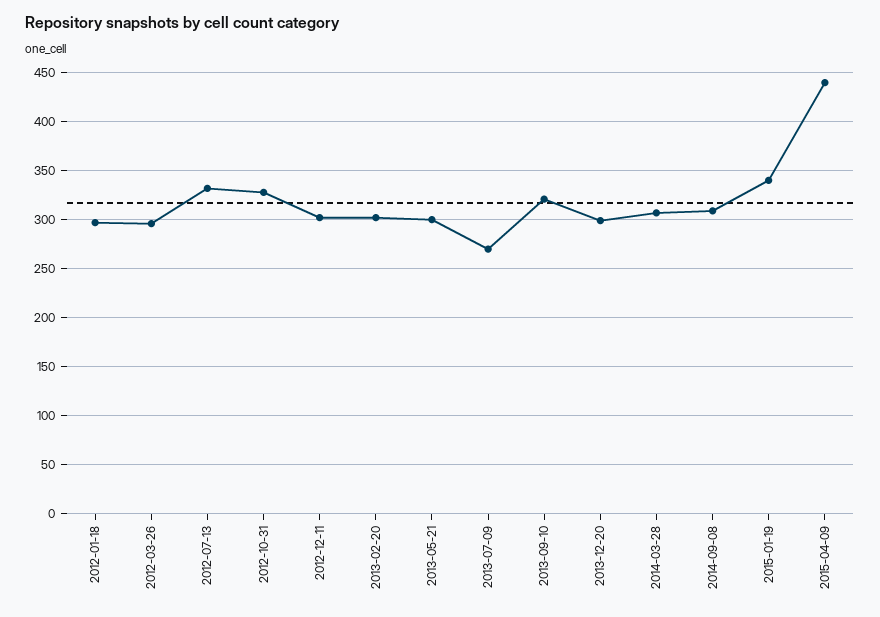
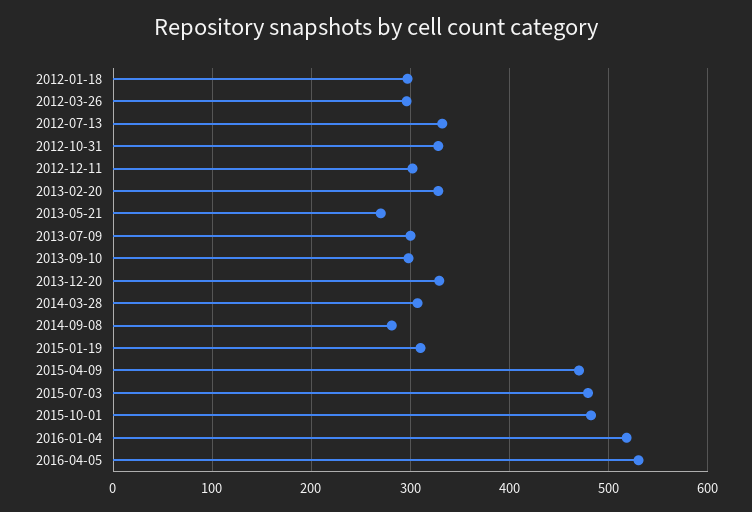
2013-02-20: 300 -> 330
2013-05-21: 300 -> 270
2013-07-09: 270 -> 300
2013-09-10: 320 -> 300
2013-12-20: 300 -> 330
2014-09-08: 310 -> 280
2015-01-19: 340 -> 310
2015-04-09: 440 -> 470
2015-07-03: none -> 480
2015-10-01: none -> 480
2016-01-04: none -> 520
2016-04-05: none -> 530

